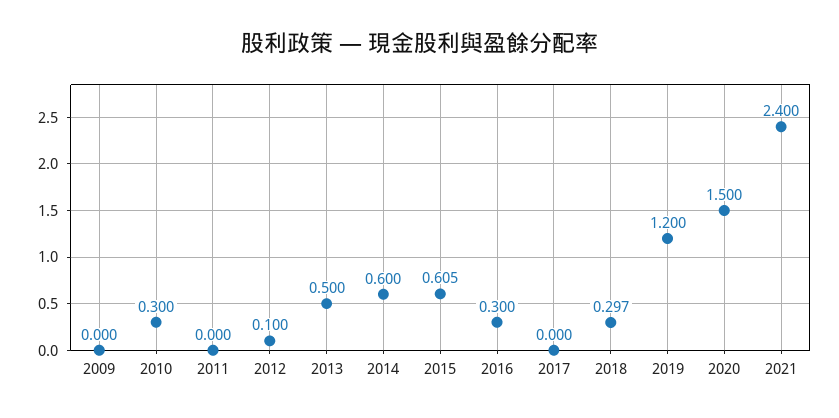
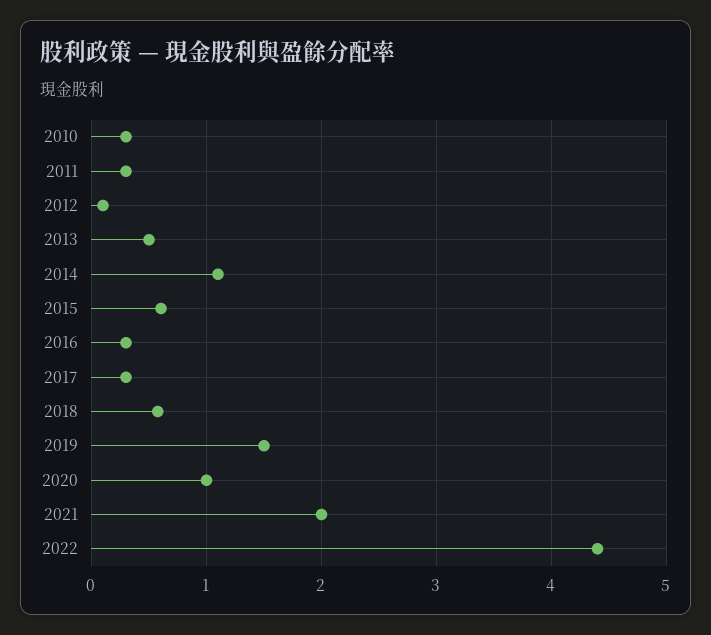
2009: 0 -> none
2011: 0 -> 0.3
2014: 0.6 -> 1.1
2017: 0 -> 0.3
2018: 0.297 -> 0.6
2019: 1.2 -> 1.5
2020: 1.5 -> 1
2021: 2.4 -> 2
2022: none -> 4.4

